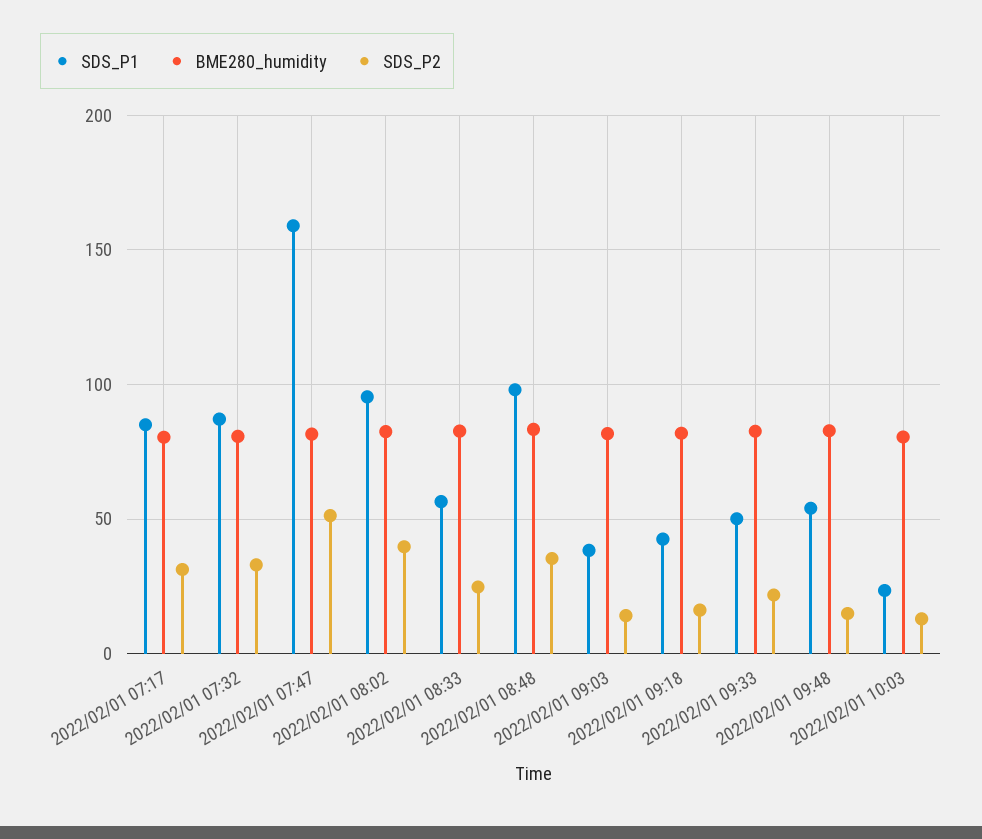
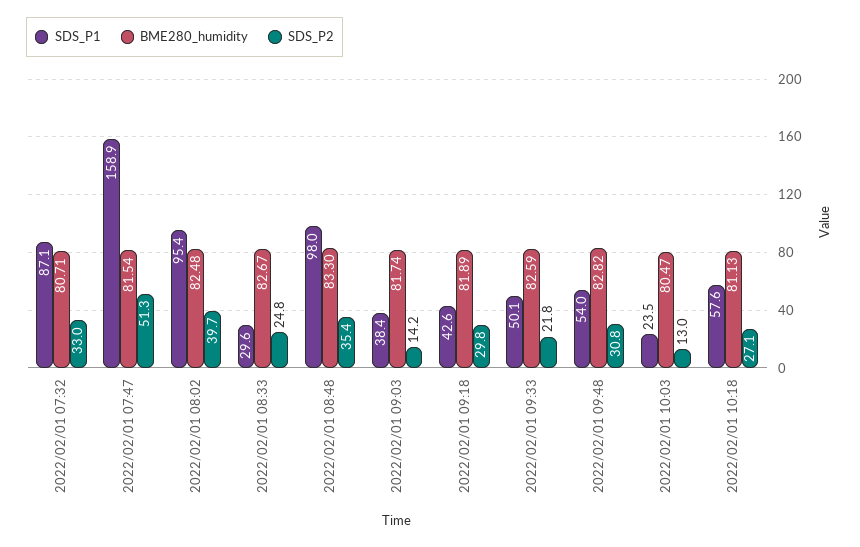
SDS_P1, 2022/02/01 07:17: 85 -> none
BME280_humidity, 2022/02/01 07:17: 80 -> none
SDS_P2, 2022/02/01 07:17: 30 -> none
SDS_P1, 2022/02/01 08:33: 55 -> 29.6
SDS_P2, 2022/02/01 09:18: 15 -> 29.8
SDS_P2, 2022/02/01 09:48: 15 -> 30.8
SDS_P1, 2022/02/01 10:18: none -> 57.6
BME280_humidity, 2022/02/01 10:18: none -> 81.13
SDS_P2, 2022/02/01 10:18: none -> 27.1

